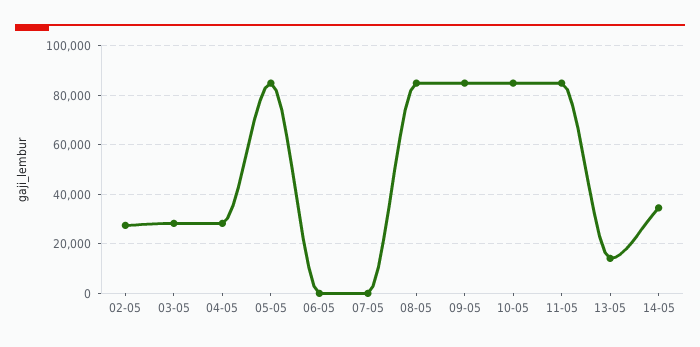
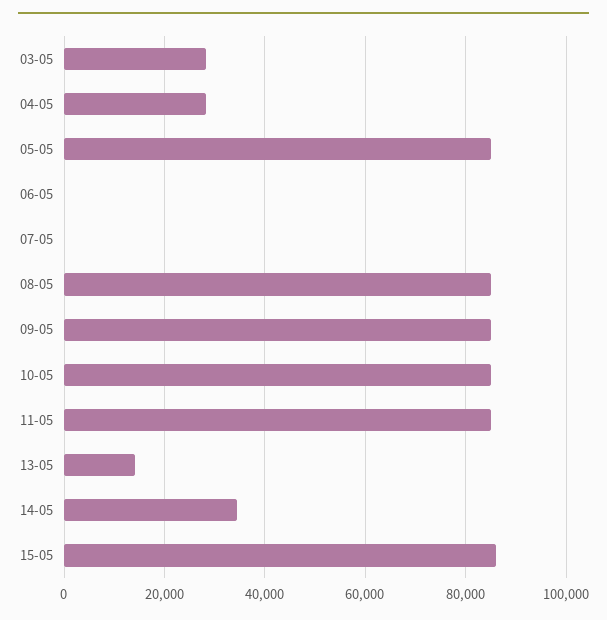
02-05: 27500 -> none
15-05: none -> 86000

